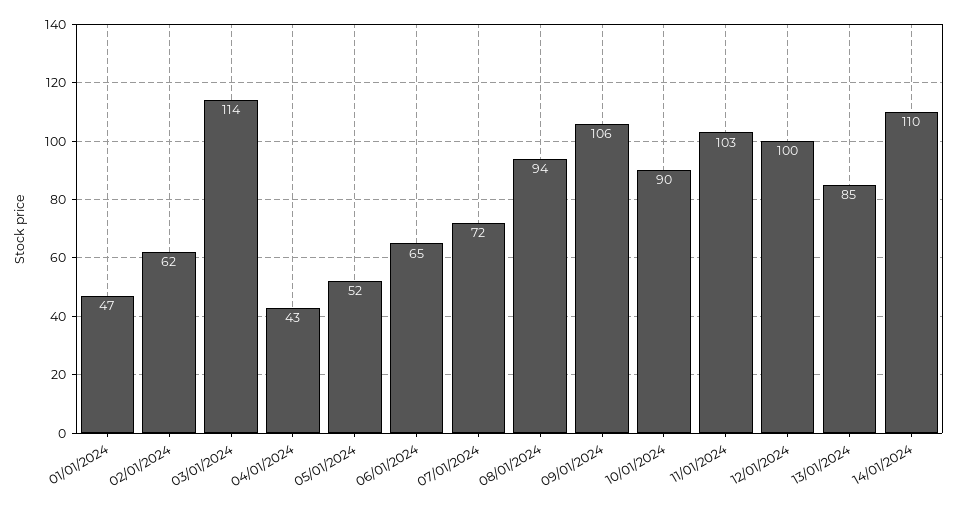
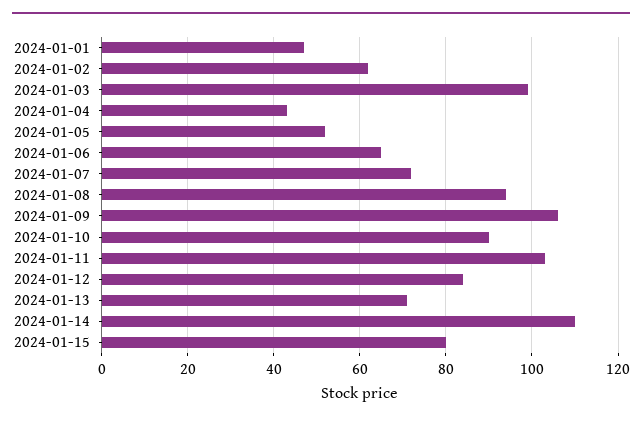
03/01/2024: 114 -> 100
12/01/2024: 100 -> 85
13/01/2024: 85 -> 70
2024-01-15: none -> 80

